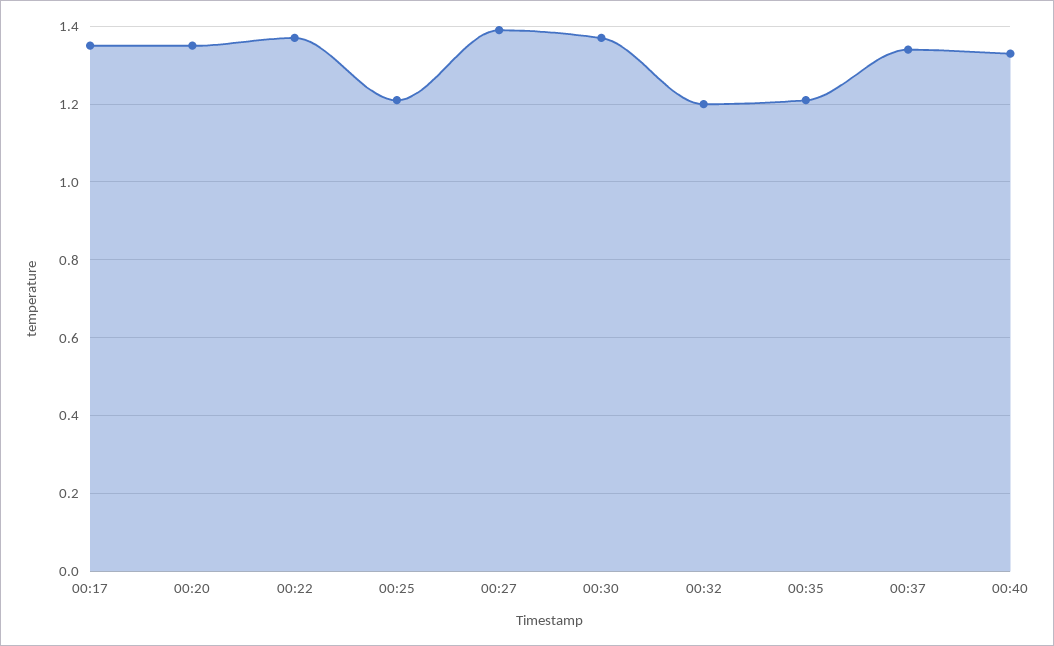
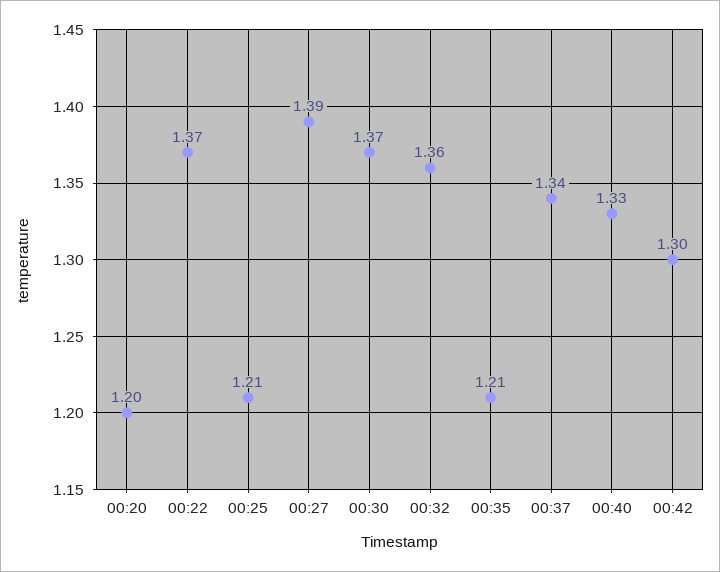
00:17: 1.35 -> none
00:20: 1.35 -> 1.2
00:32: 1.2 -> 1.36
00:42: none -> 1.3

